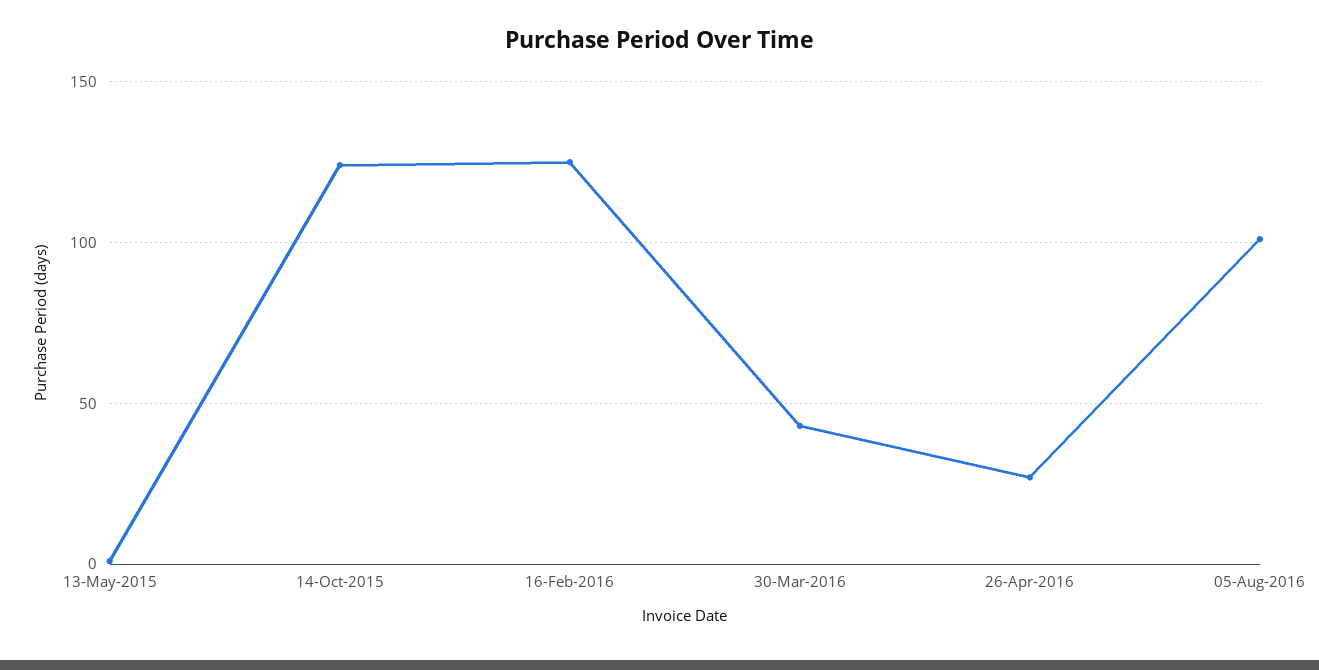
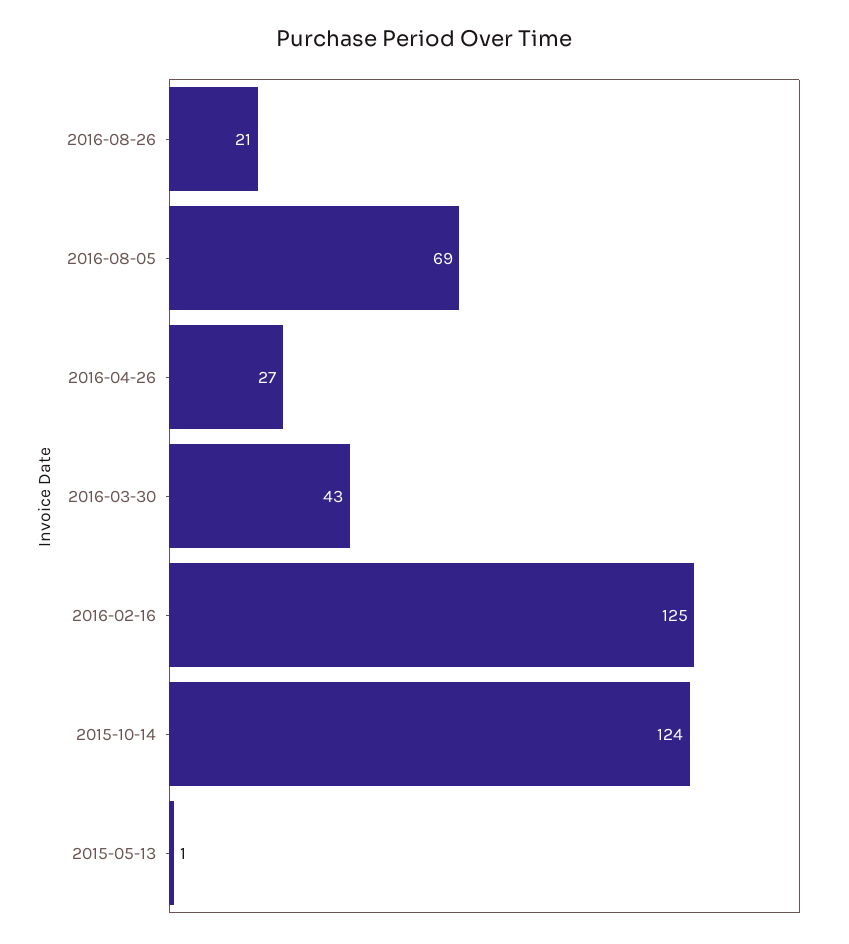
05-Aug-2016: 100 -> 69
2016-08-26: none -> 21

